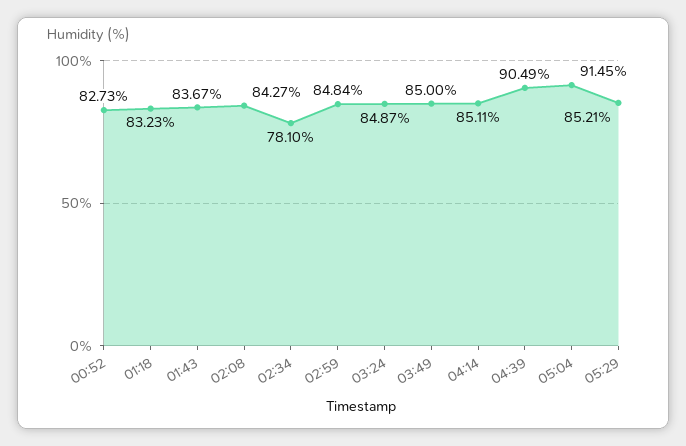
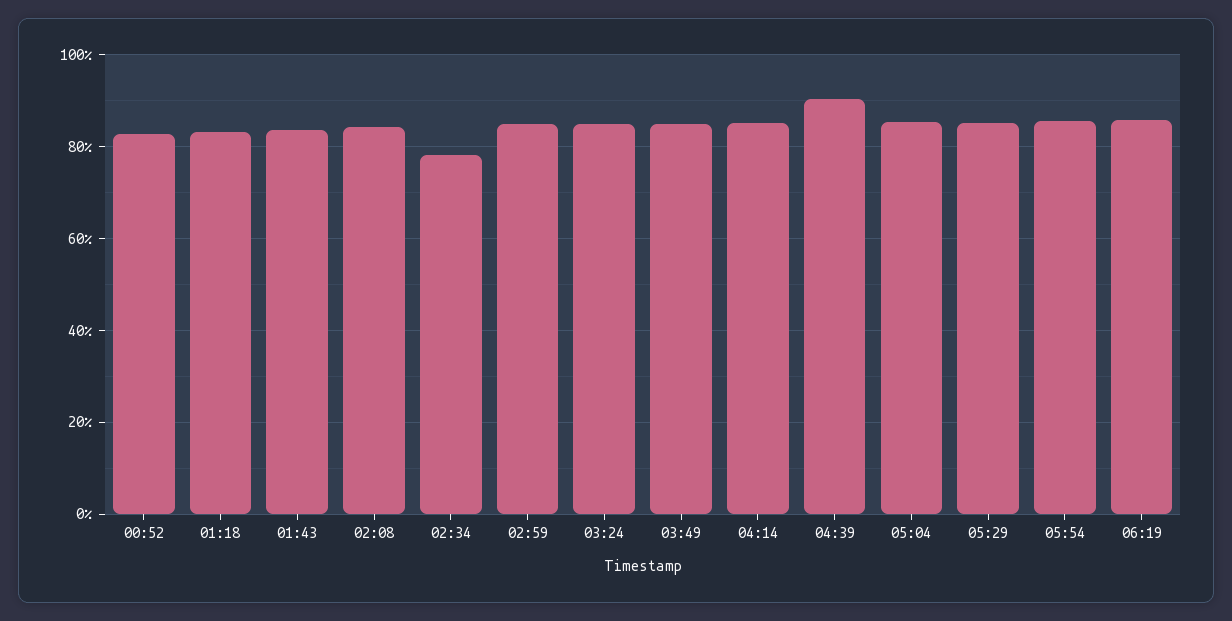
05:04: 91.45 -> 86
05:54: none -> 86
06:19: none -> 86

